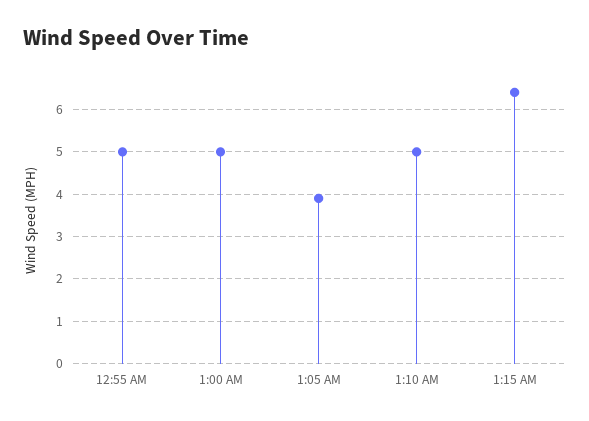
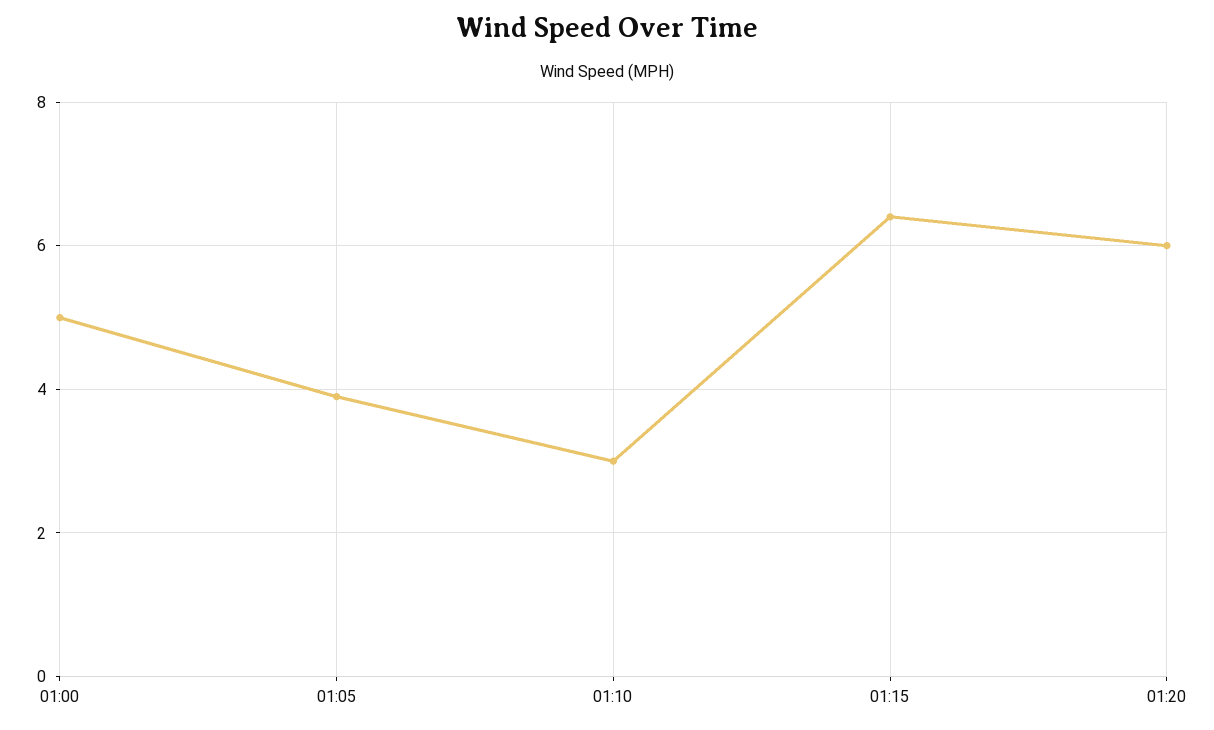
12:55 AM: 5 -> none
1:10 AM: 5 -> 3
01:20: none -> 6

